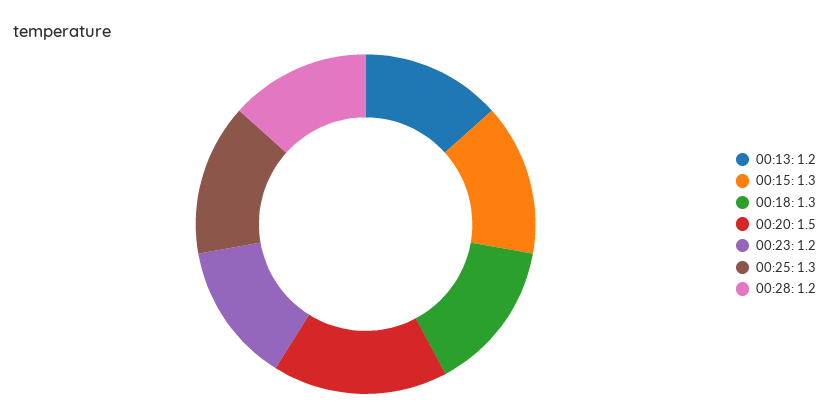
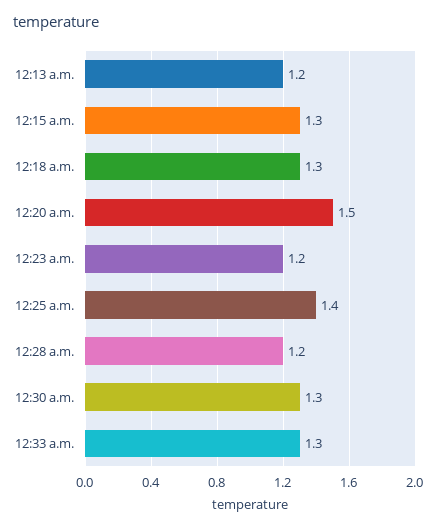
00:25: 1.3 -> 1.4
12:30 a.m.: none -> 1.3
12:33 a.m.: none -> 1.3

